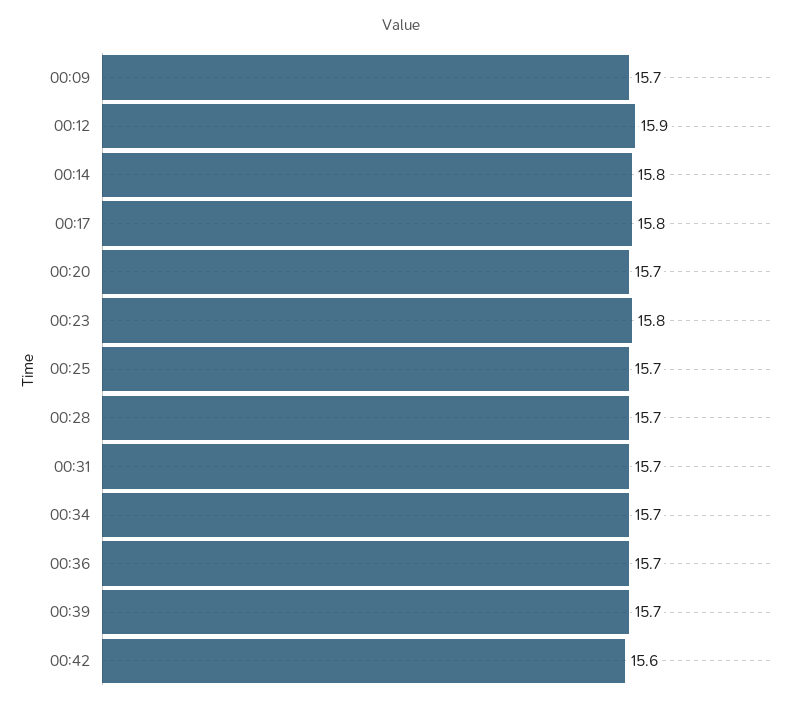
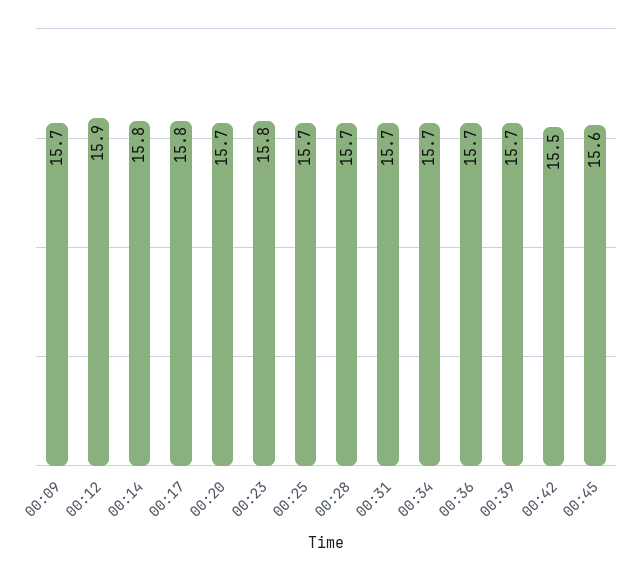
00:42: 15.6 -> 15.5
00:45: none -> 15.6

